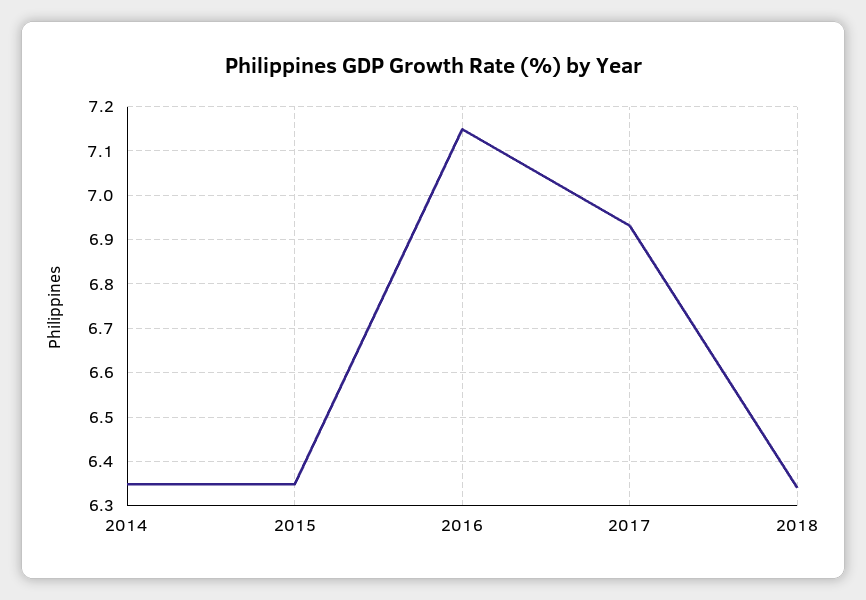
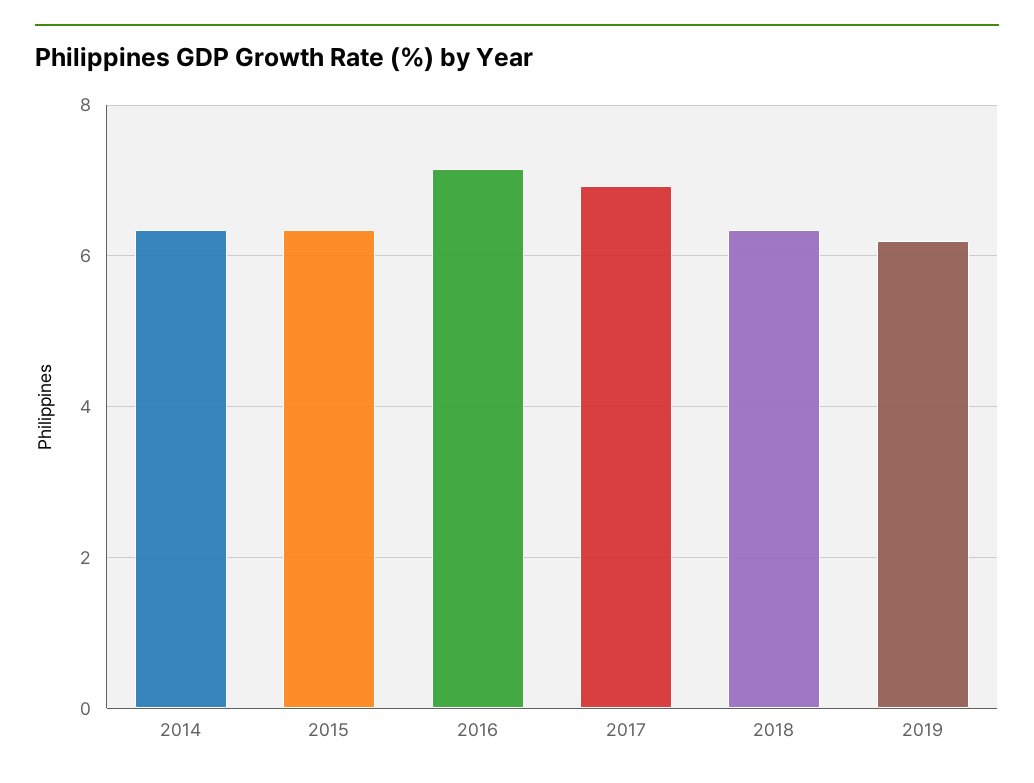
2019: none -> 6.2

